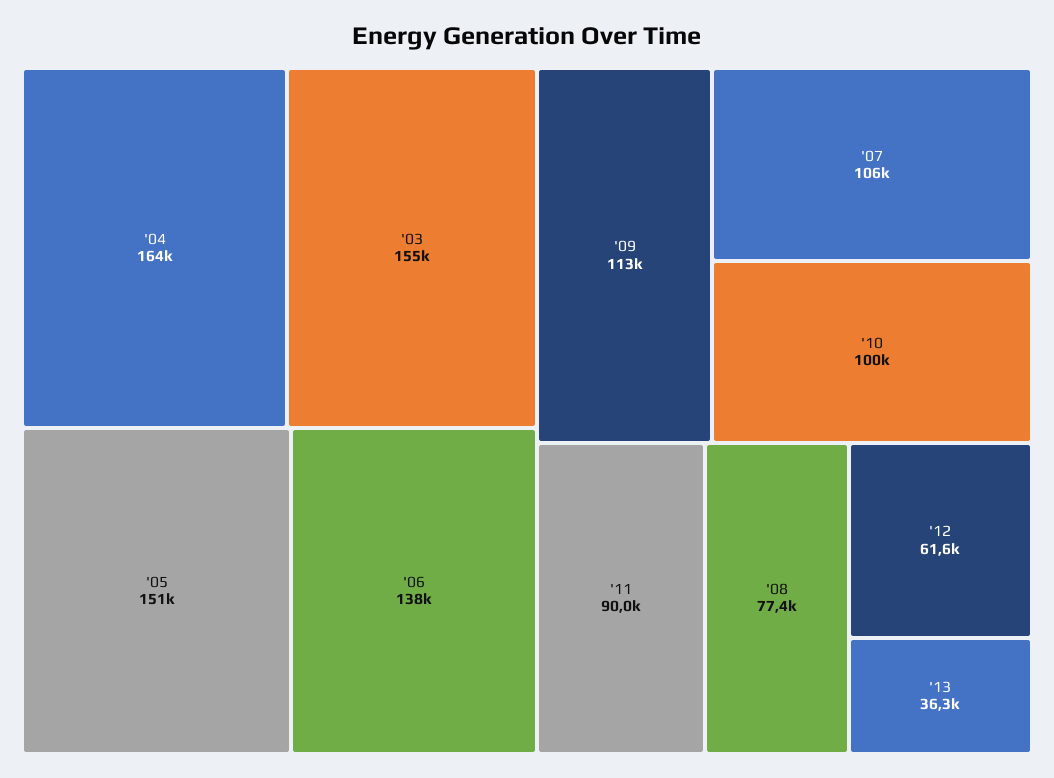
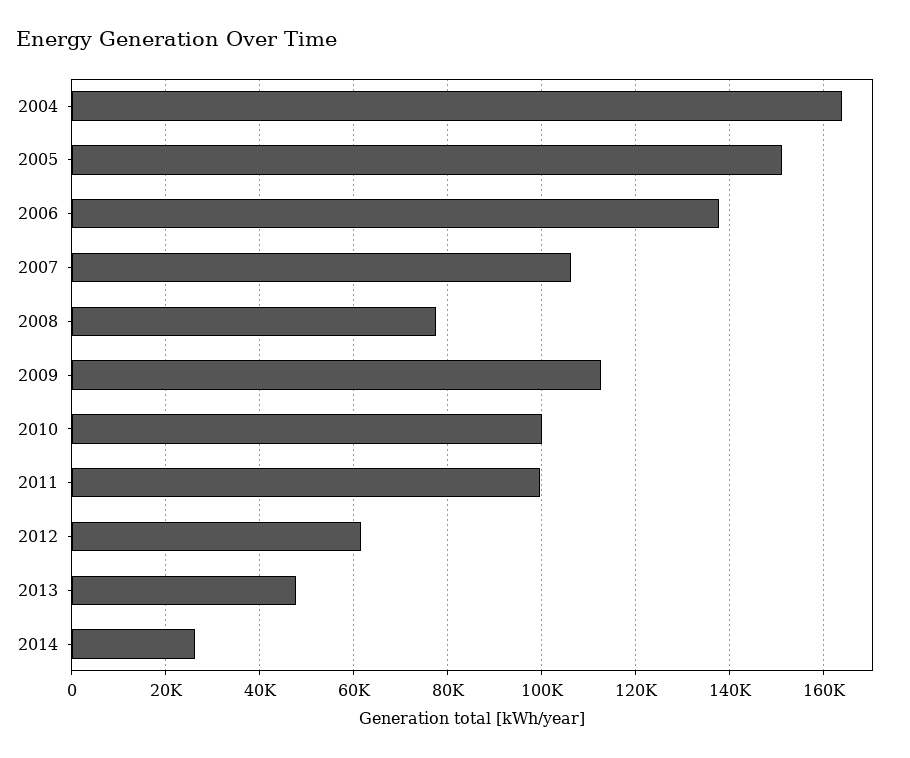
'03: 155000 -> none
'11: 90000 -> 100000
'13: 36300 -> 48000
2014: none -> 26000

